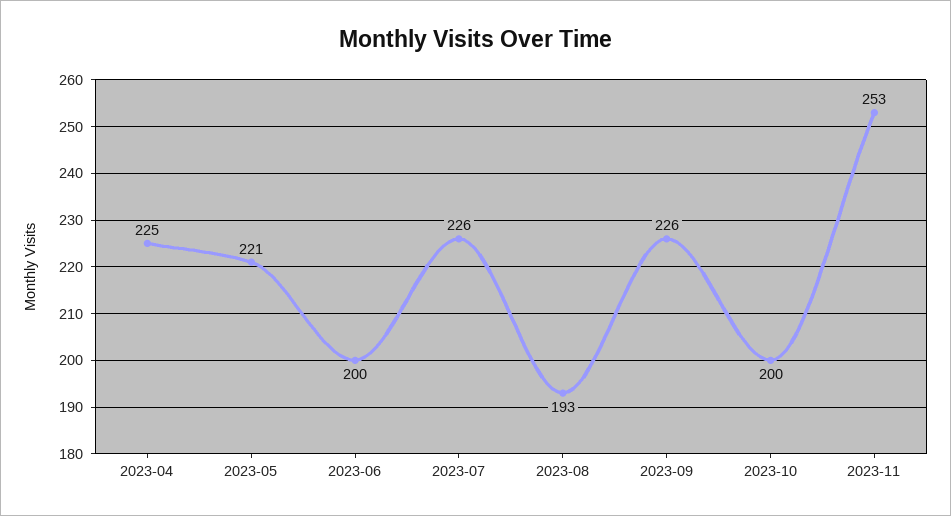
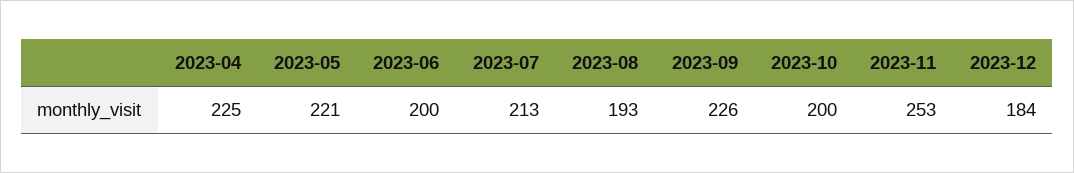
2023-07: 226 -> 213
2023-12: none -> 184

